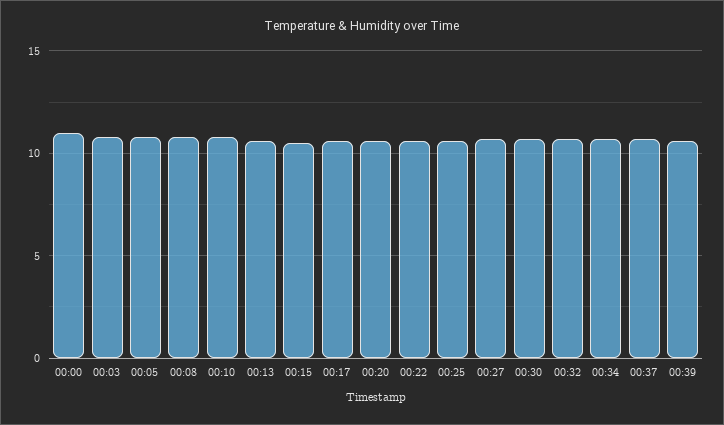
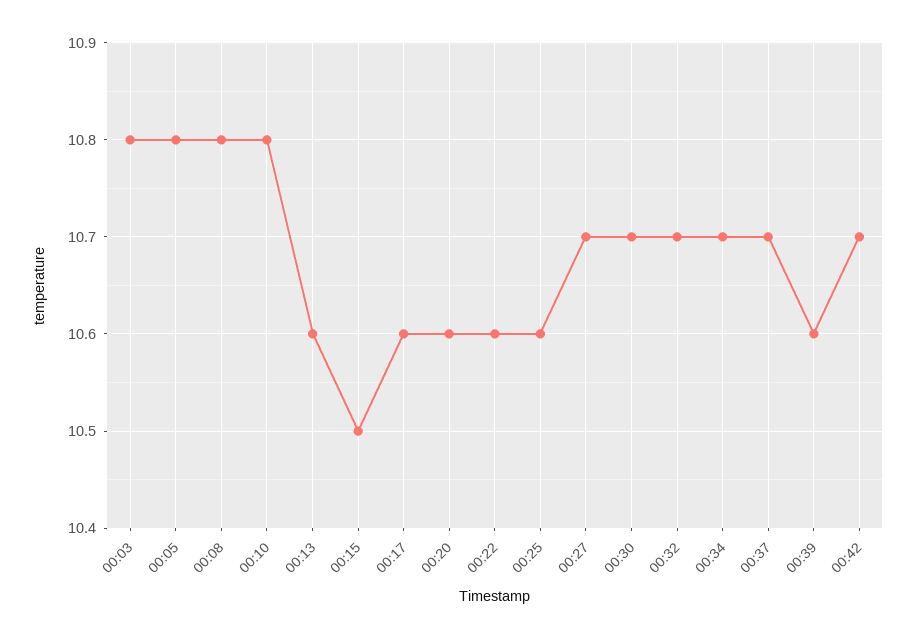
00:00: 11 -> none
00:42: none -> 10.7

